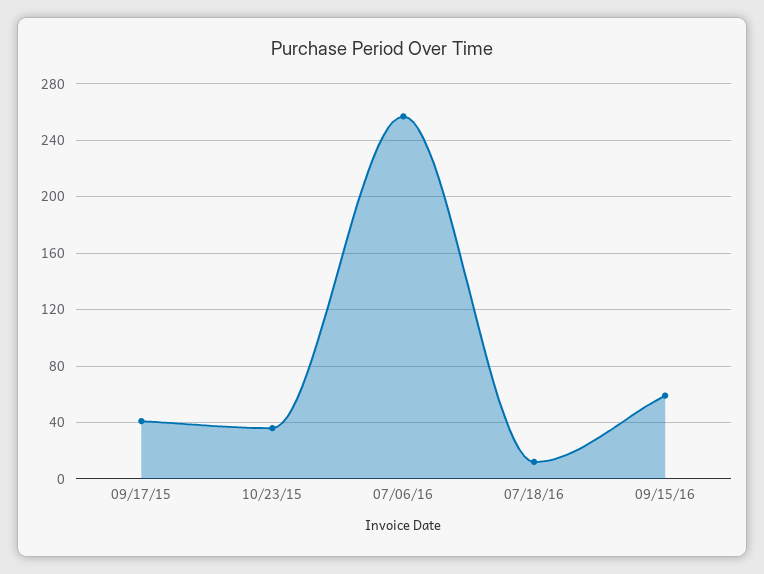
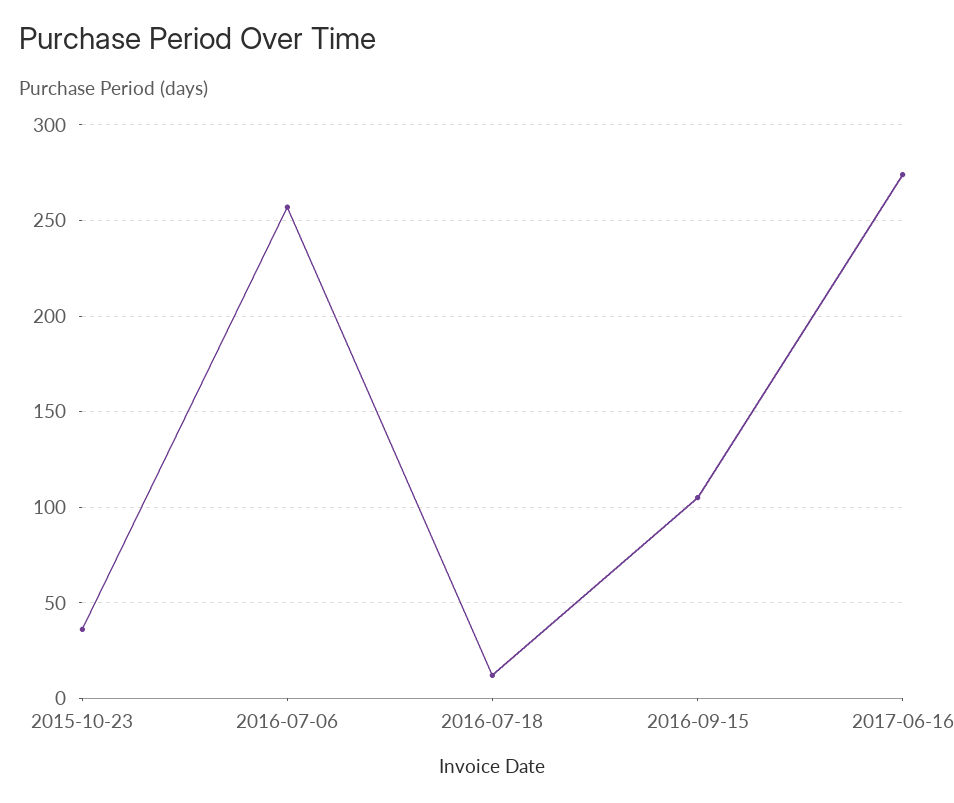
09/17/15: 40 -> none
09/15/16: 60 -> 105
2017-06-16: none -> 275

